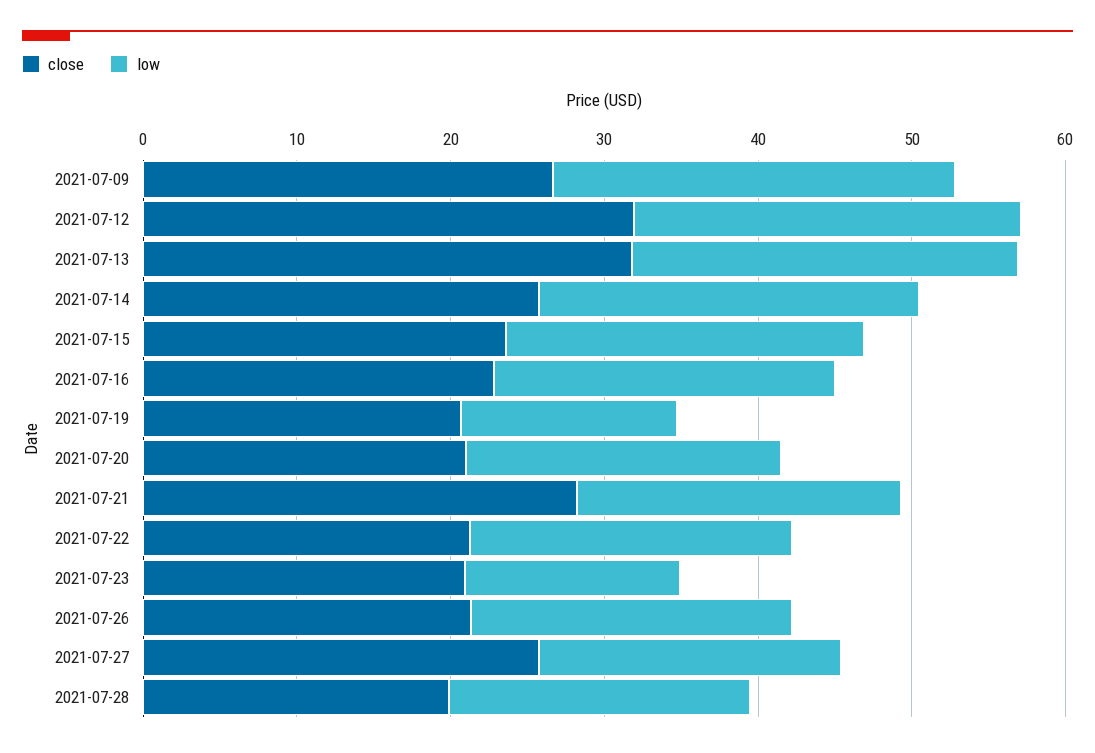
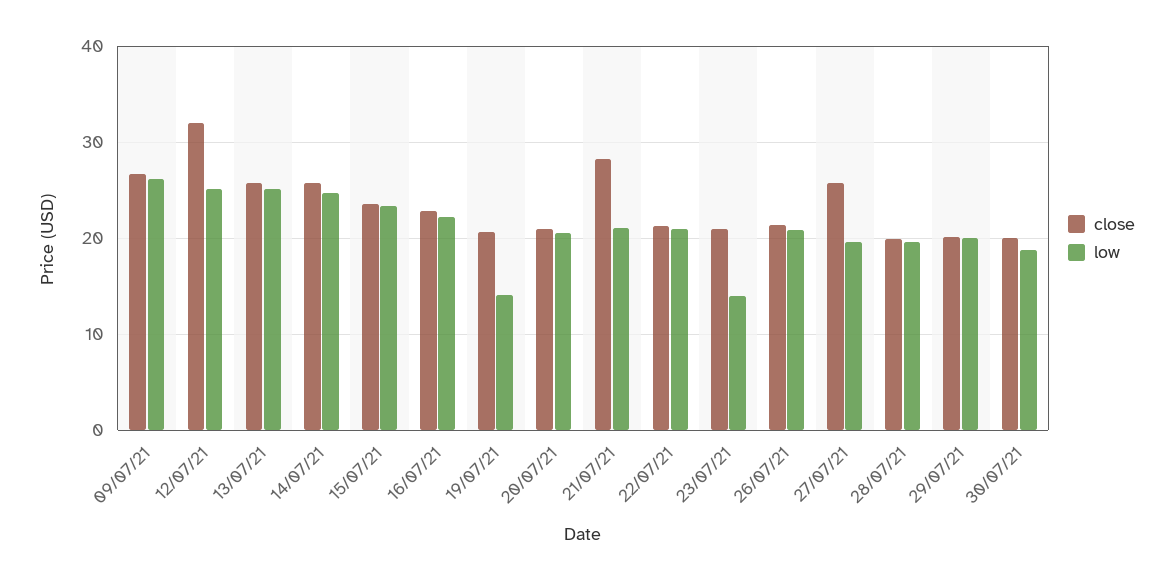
close, 2021-07-13: 32 -> 26
close, 29/07/21: none -> 20
low, 29/07/21: none -> 20
close, 30/07/21: none -> 20
low, 30/07/21: none -> 19

